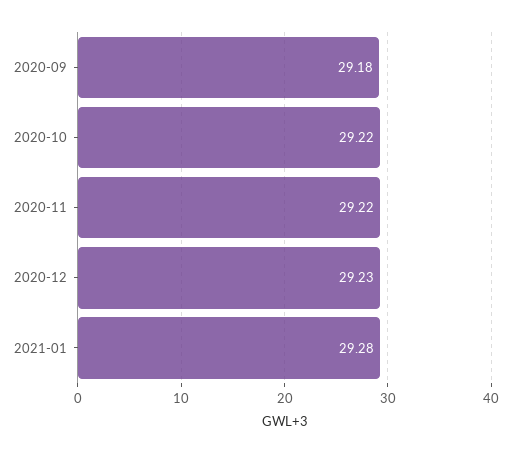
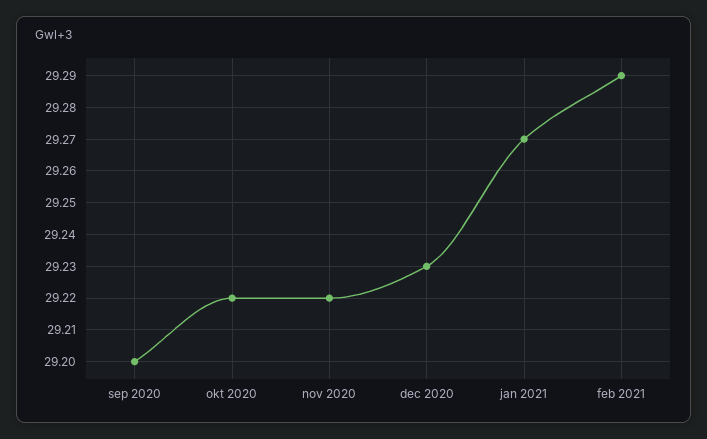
2020-09: 29.18 -> 29.2
2021-01: 29.28 -> 29.27
feb 2021: none -> 29.29

